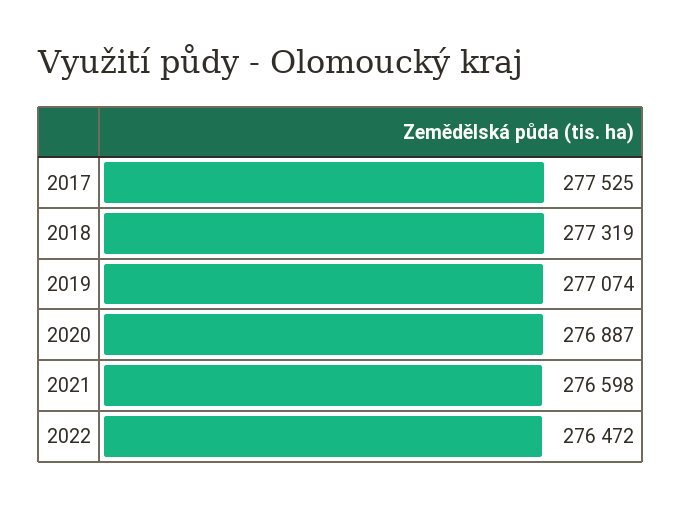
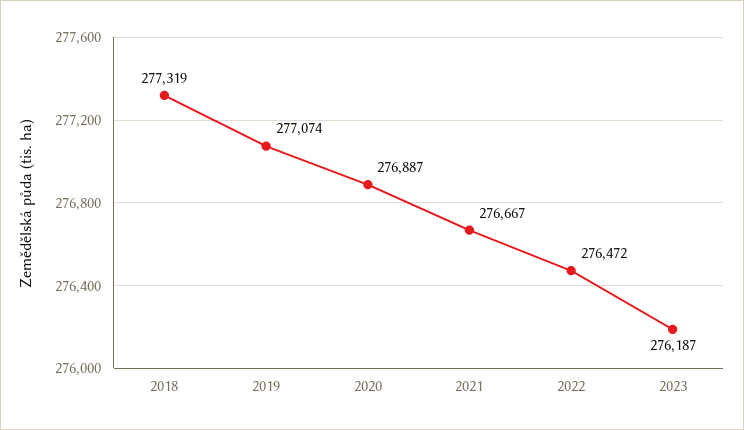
2017: 277525 -> none
2021: 276598 -> 276667
2023: none -> 276187

